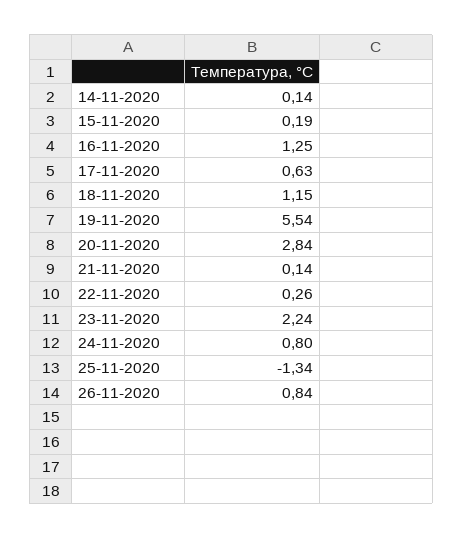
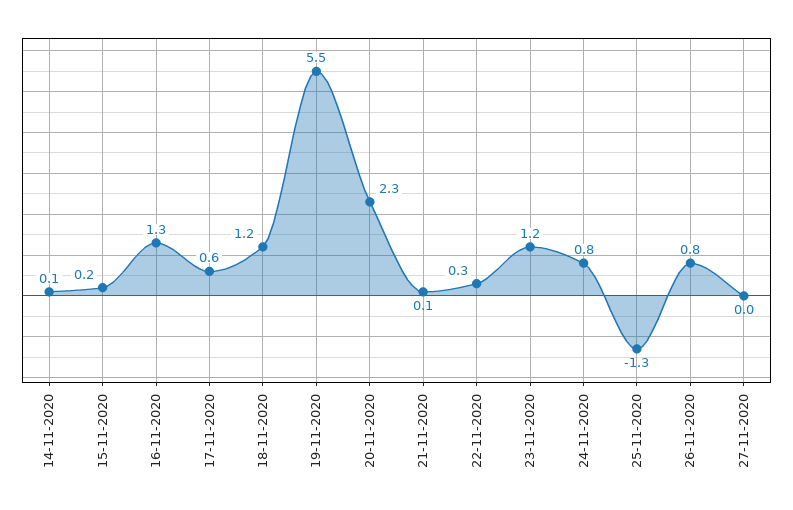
20-11-2020: 2.84 -> 2.3
23-11-2020: 2.24 -> 1.2
27-11-2020: none -> 0

